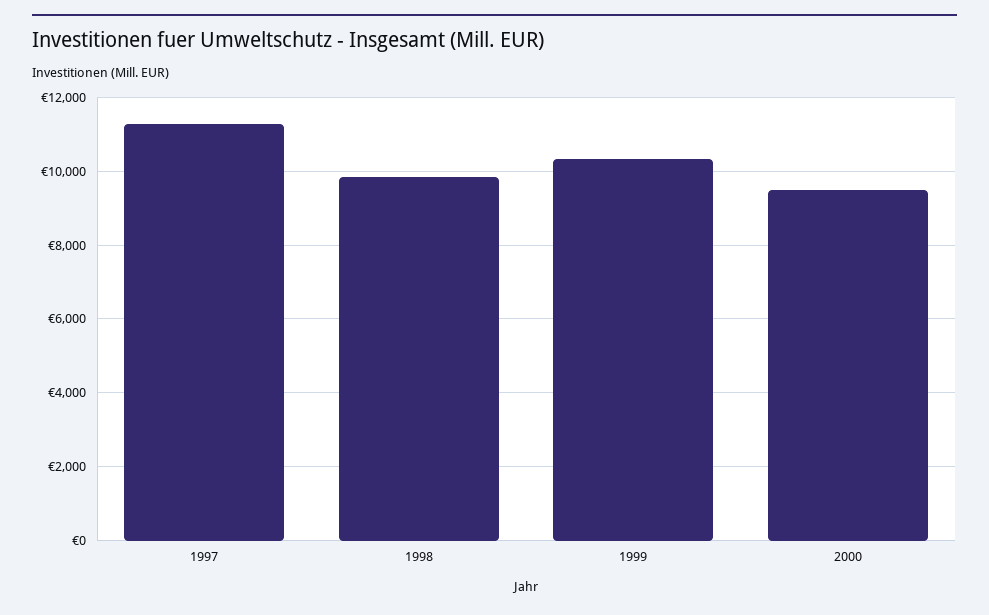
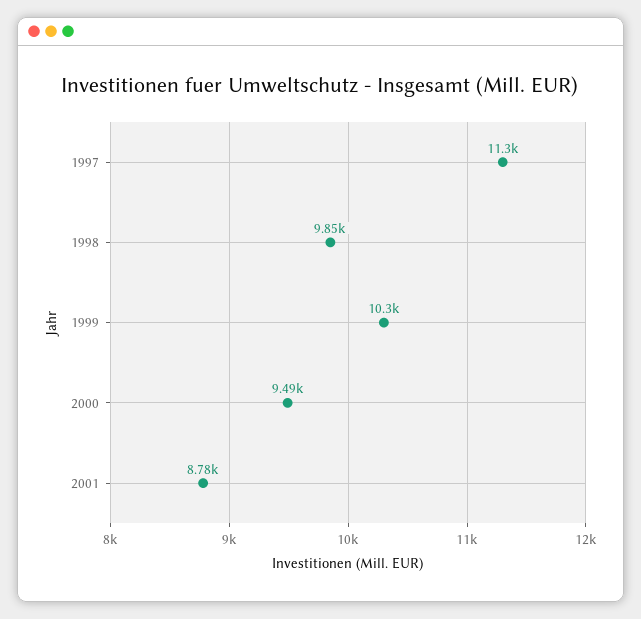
2001: none -> 8780

